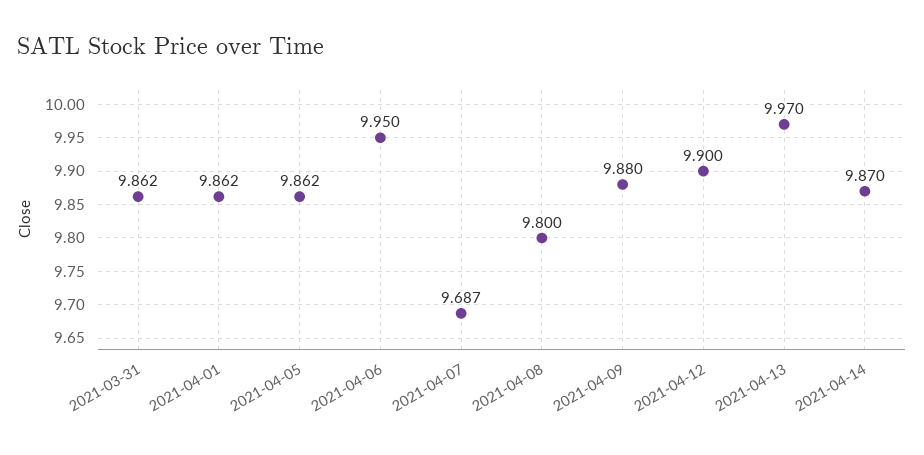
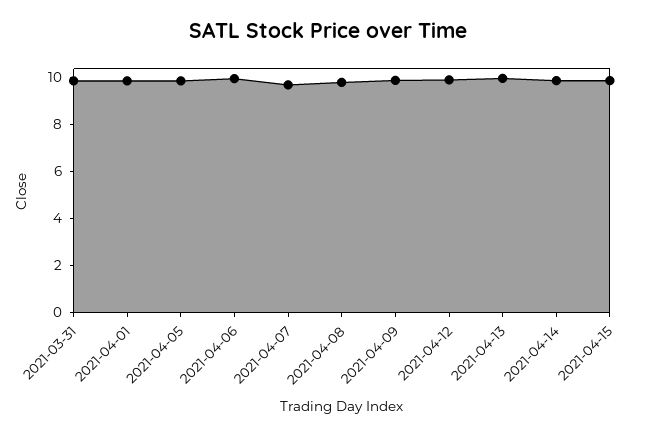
2021-04-15: none -> 10

